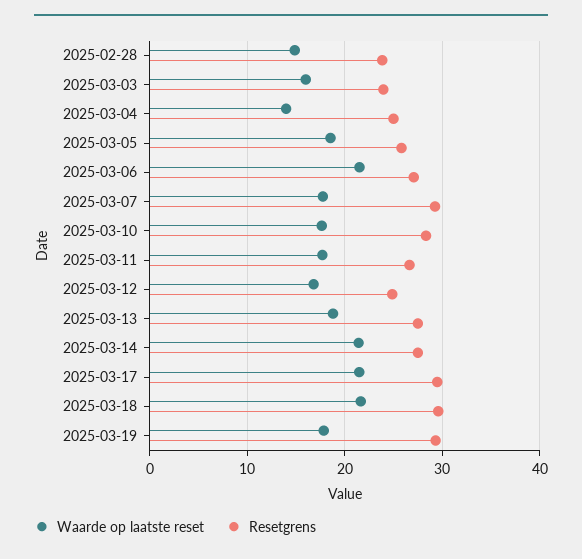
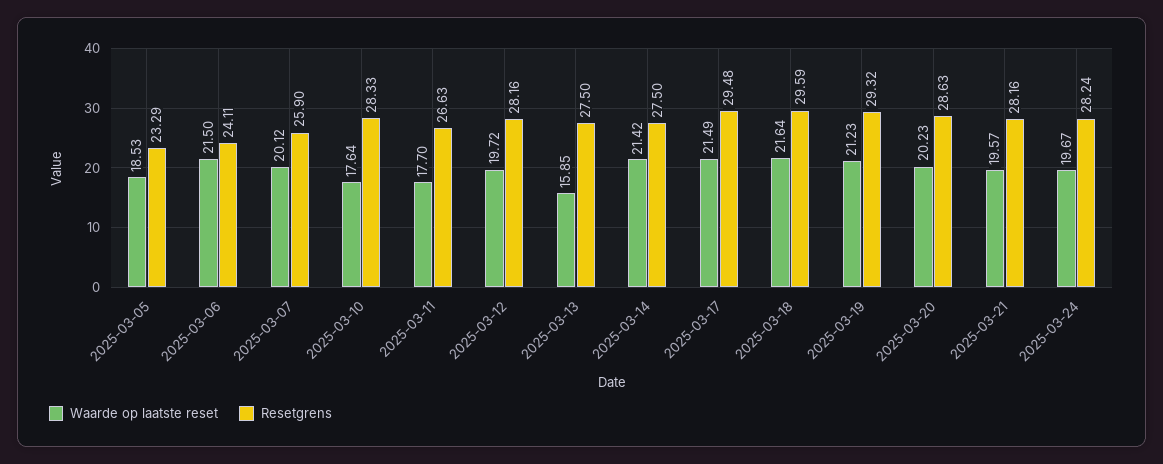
Waarde op laatste reset, 2025-02-28: 15 -> none
Resetgrens, 2025-02-28: 24 -> none
Waarde op laatste reset, 2025-03-03: 16 -> none
Resetgrens, 2025-03-03: 24 -> none
Waarde op laatste reset, 2025-03-04: 14 -> none
Resetgrens, 2025-03-04: 25 -> none
Resetgrens, 2025-03-05: 26 -> 23.29
Resetgrens, 2025-03-06: 27 -> 24.11
Waarde op laatste reset, 2025-03-07: 18 -> 20.12
Resetgrens, 2025-03-07: 29 -> 25.9
Waarde op laatste reset, 2025-03-12: 17 -> 19.72
Resetgrens, 2025-03-12: 25 -> 28.16
Waarde op laatste reset, 2025-03-13: 19 -> 15.85
Waarde op laatste reset, 2025-03-19: 18 -> 21.23
Waarde op laatste reset, 2025-03-20: none -> 20.23
Resetgrens, 2025-03-20: none -> 28.63
Waarde op laatste reset, 2025-03-21: none -> 19.57
Resetgrens, 2025-03-21: none -> 28.16
Waarde op laatste reset, 2025-03-24: none -> 19.67
Resetgrens, 2025-03-24: none -> 28.24

